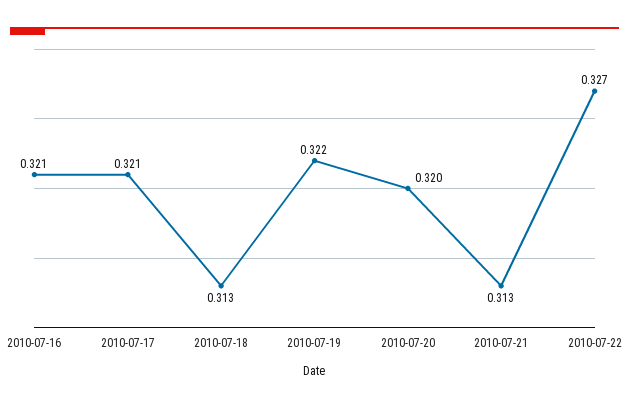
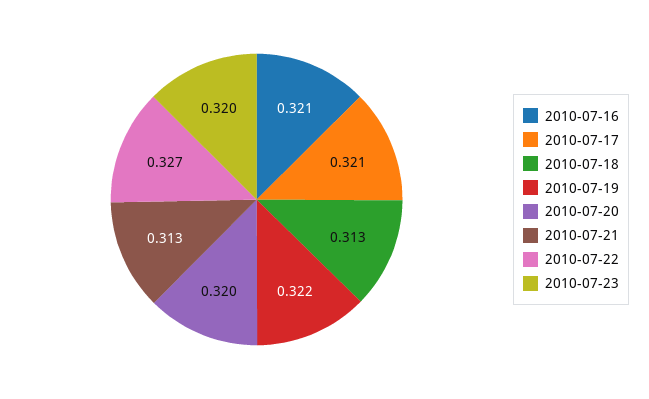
2010-07-23: none -> 0.32

